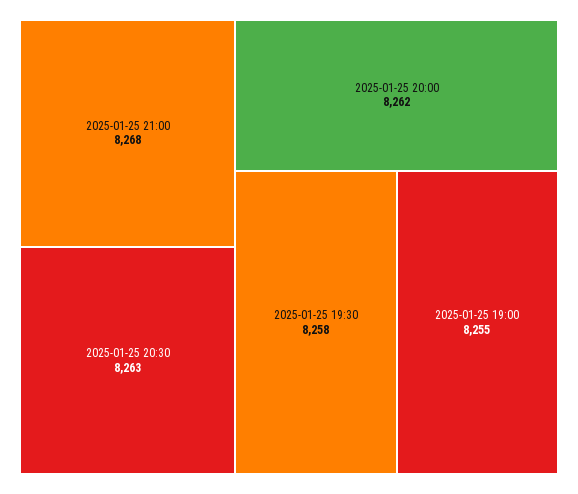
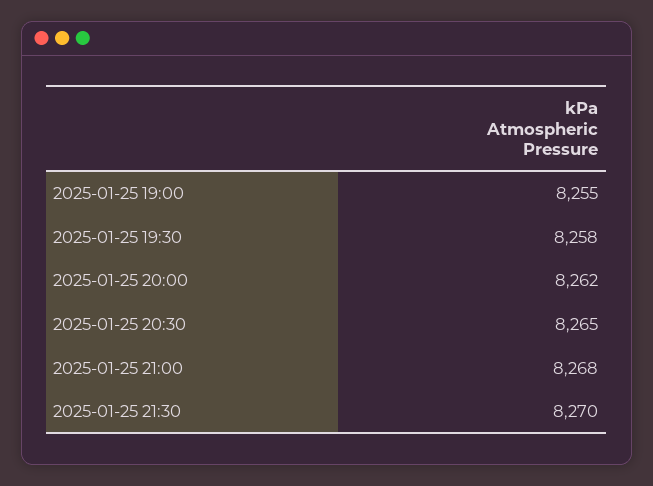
2025-01-25 20:30: 8263 -> 8265
2025-01-25 21:30: none -> 8270

